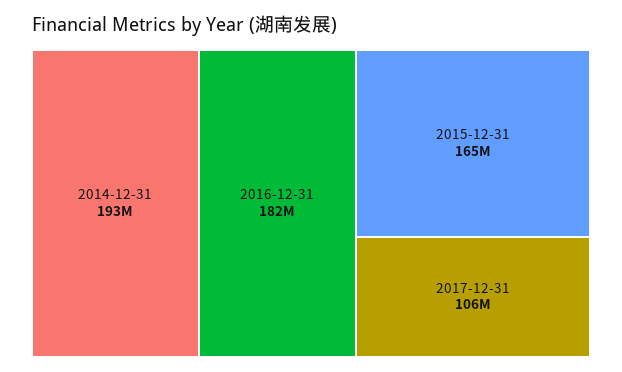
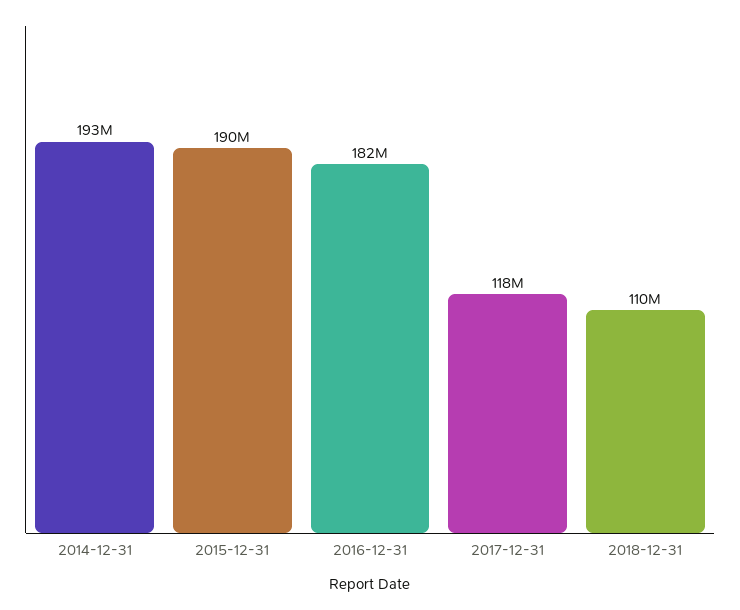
2015-12-31: 165000000 -> 190000000
2017-12-31: 106000000 -> 118000000
2018-12-31: none -> 110000000

